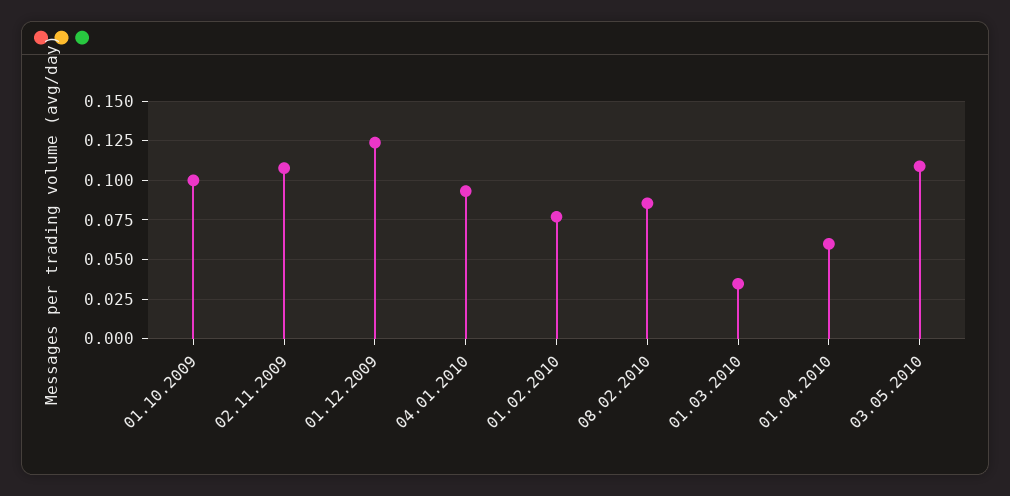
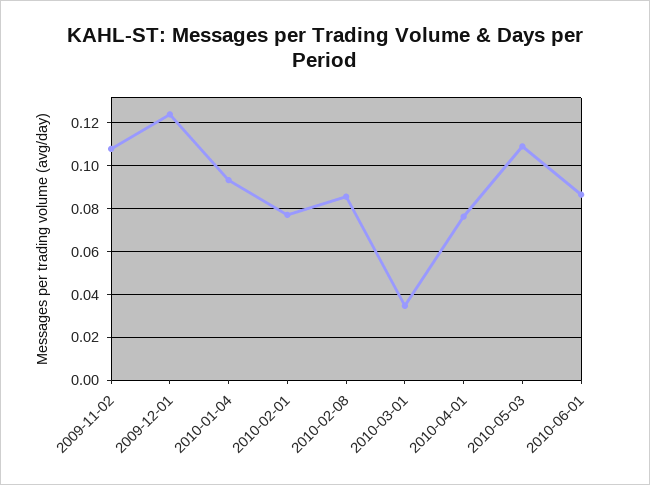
01.10.2009: 0.1 -> none
01.04.2010: 0.06 -> 0.075
2010-06-01: none -> 0.085

